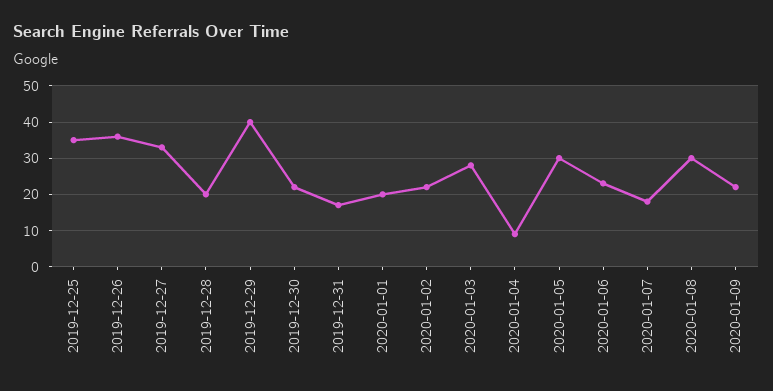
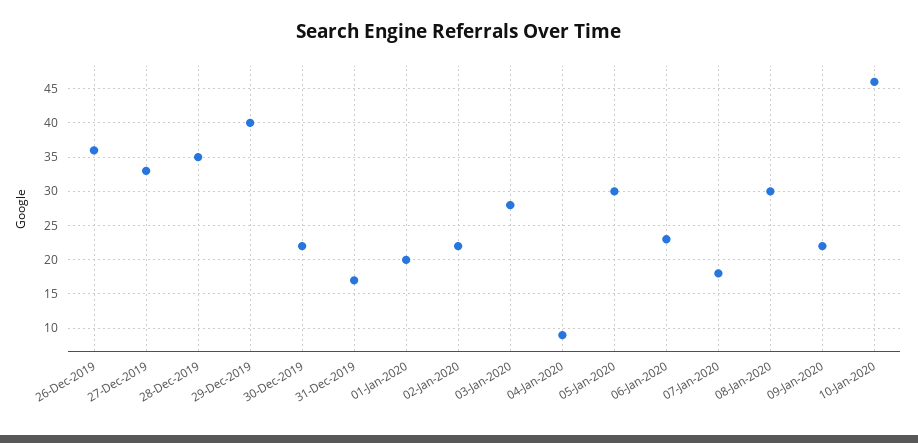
2019-12-25: 35 -> none
2019-12-28: 20 -> 35
10-Jan-2020: none -> 46

